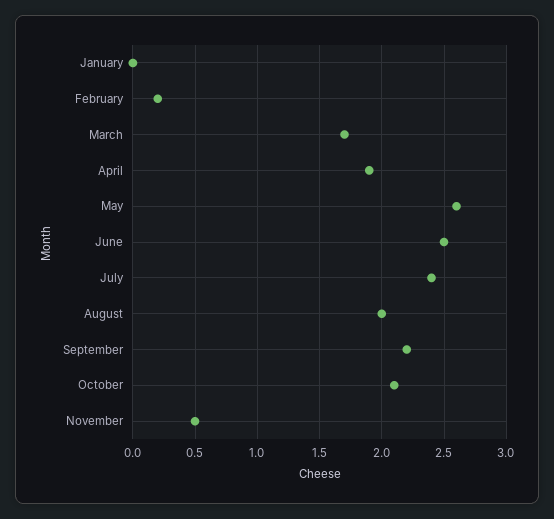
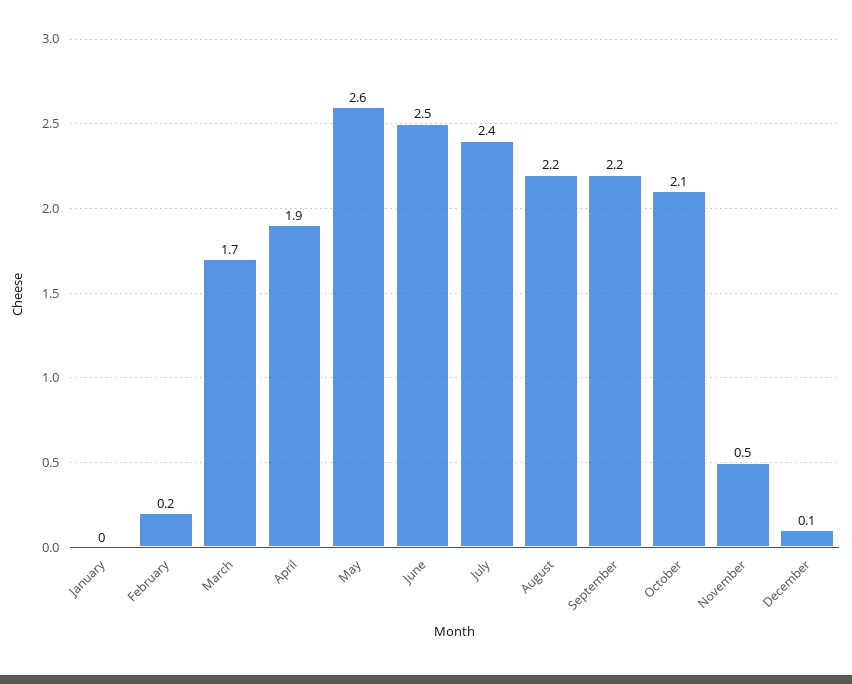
August: 2 -> 2.2
December: none -> 0.1

